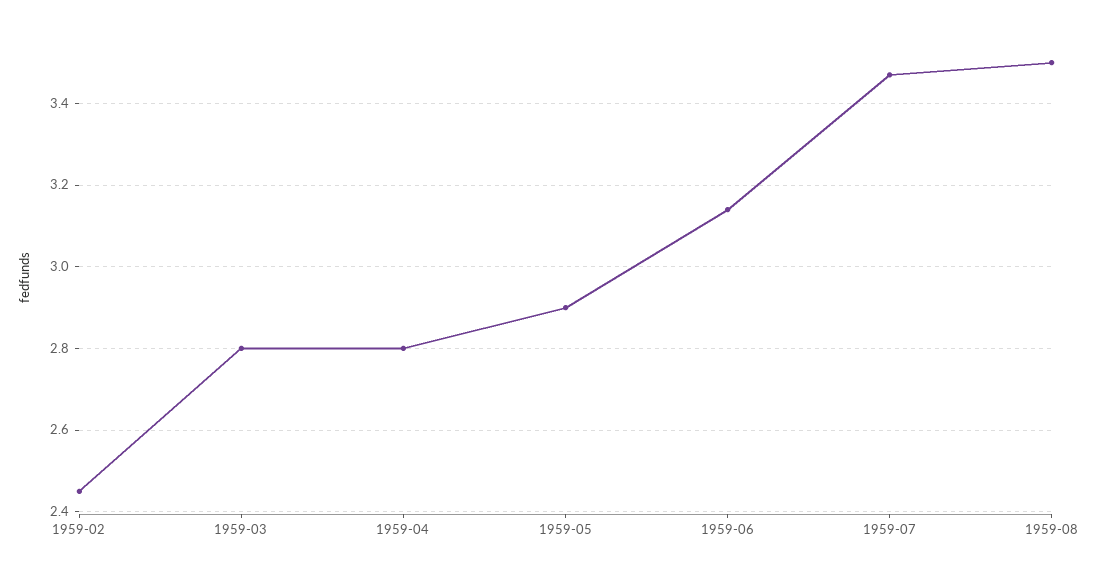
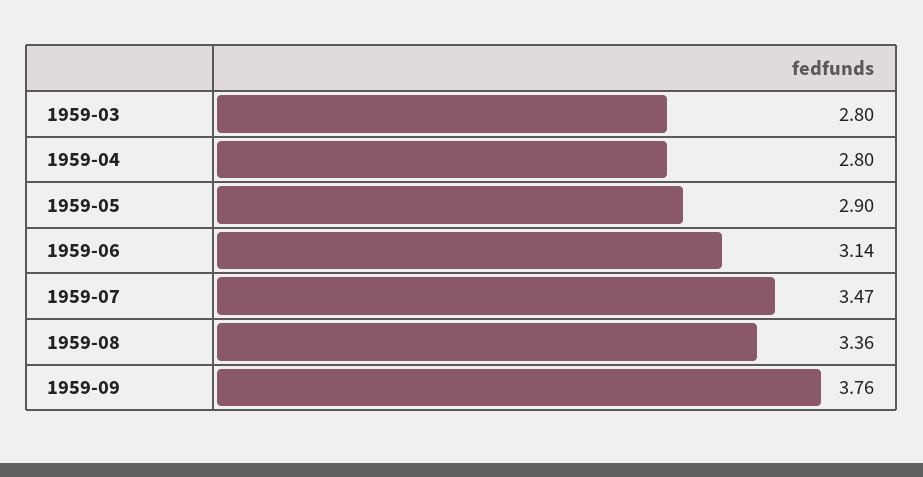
1959-02: 2.45 -> none
1959-08: 3.5 -> 3.36
1959-09: none -> 3.76

